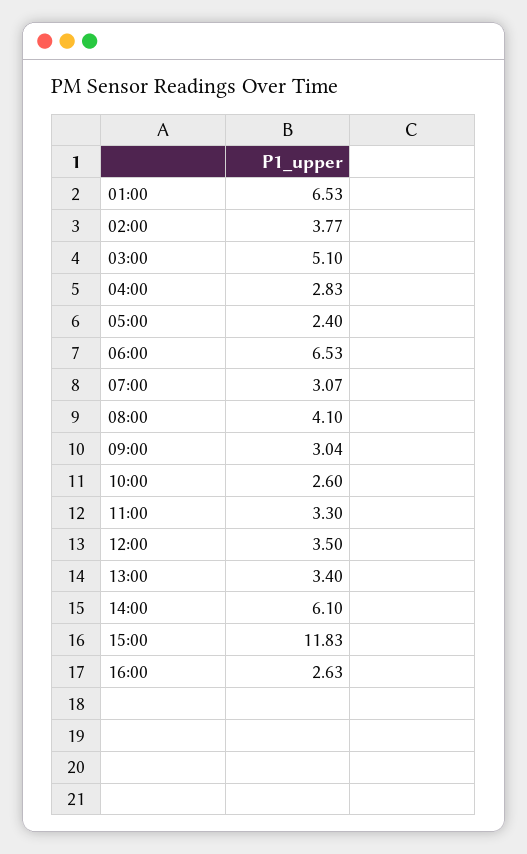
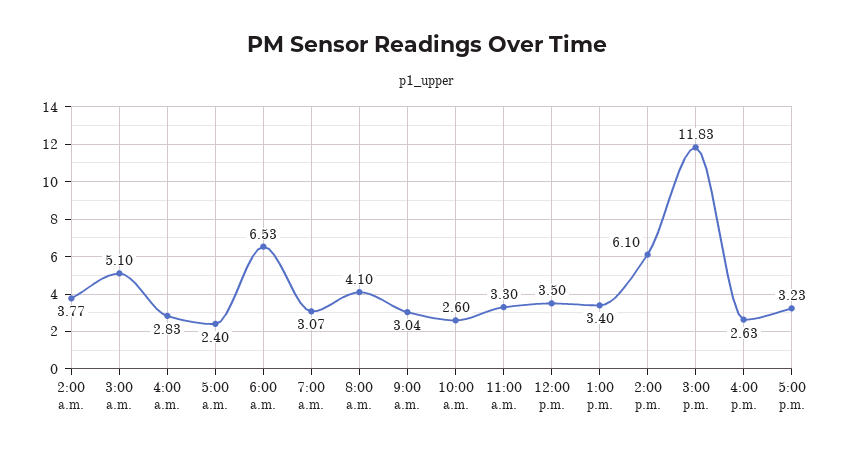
01:00: 6.53 -> none
5:00 p.m.: none -> 3.23

